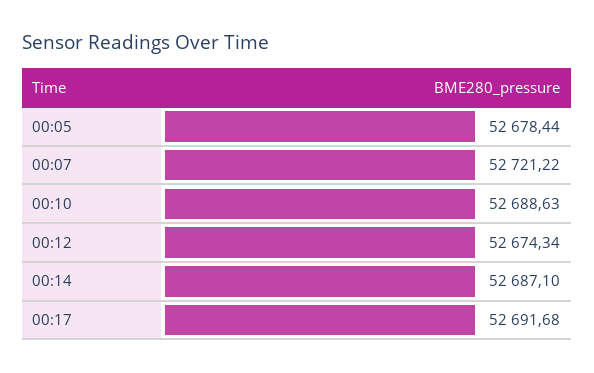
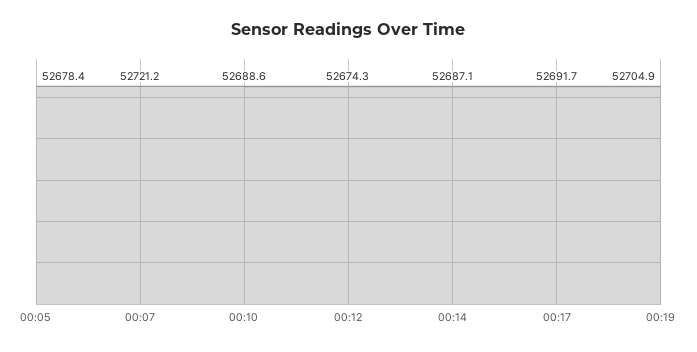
00:19: none -> 52704.9

